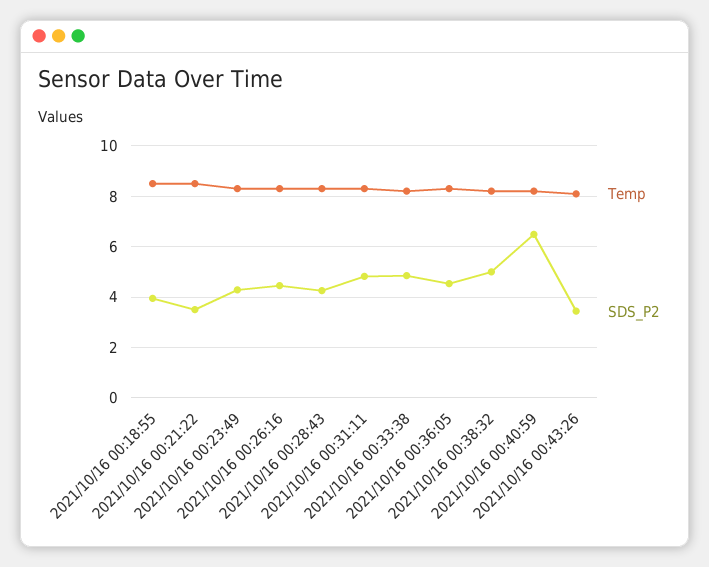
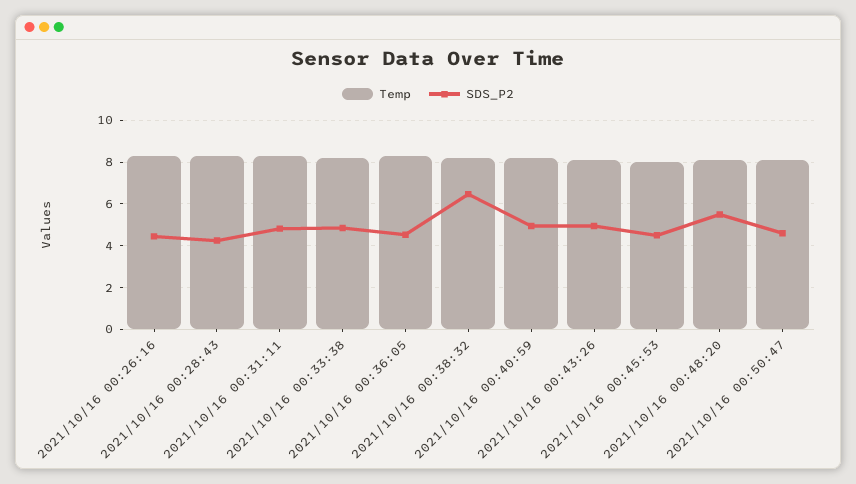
Temp, 2021/10/16 00:18:55: 8.5 -> none
SDS_P2, 2021/10/16 00:18:55: 4 -> none
Temp, 2021/10/16 00:21:22: 8.5 -> none
SDS_P2, 2021/10/16 00:21:22: 3.5 -> none
Temp, 2021/10/16 00:23:49: 8.25 -> none
SDS_P2, 2021/10/16 00:23:49: 4.25 -> none
SDS_P2, 2021/10/16 00:38:32: 5 -> 6.5
SDS_P2, 2021/10/16 00:40:59: 6.5 -> 5
SDS_P2, 2021/10/16 00:43:26: 3.5 -> 5
Temp, 2021/10/16 00:45:53: none -> 8
SDS_P2, 2021/10/16 00:45:53: none -> 4.5
Temp, 2021/10/16 00:48:20: none -> 8
SDS_P2, 2021/10/16 00:48:20: none -> 5.5
Temp, 2021/10/16 00:50:47: none -> 8
SDS_P2, 2021/10/16 00:50:47: none -> 4.5

